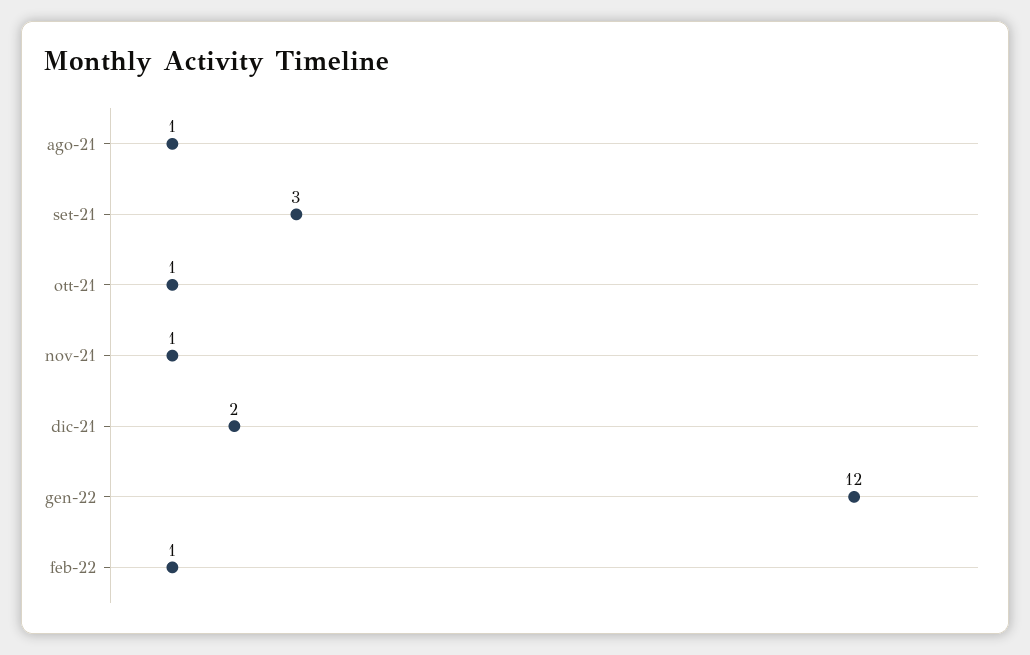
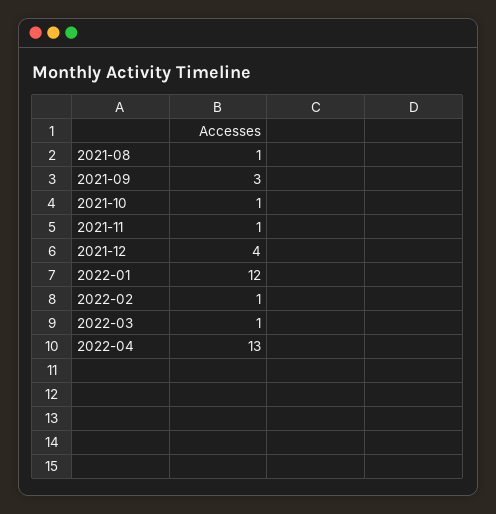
dic-21: 2 -> 4
2022-03: none -> 1
2022-04: none -> 13

